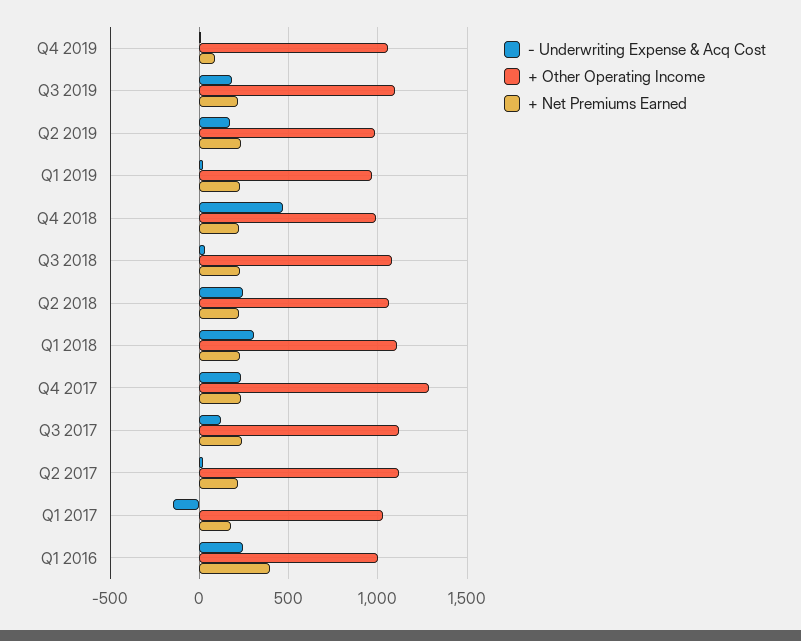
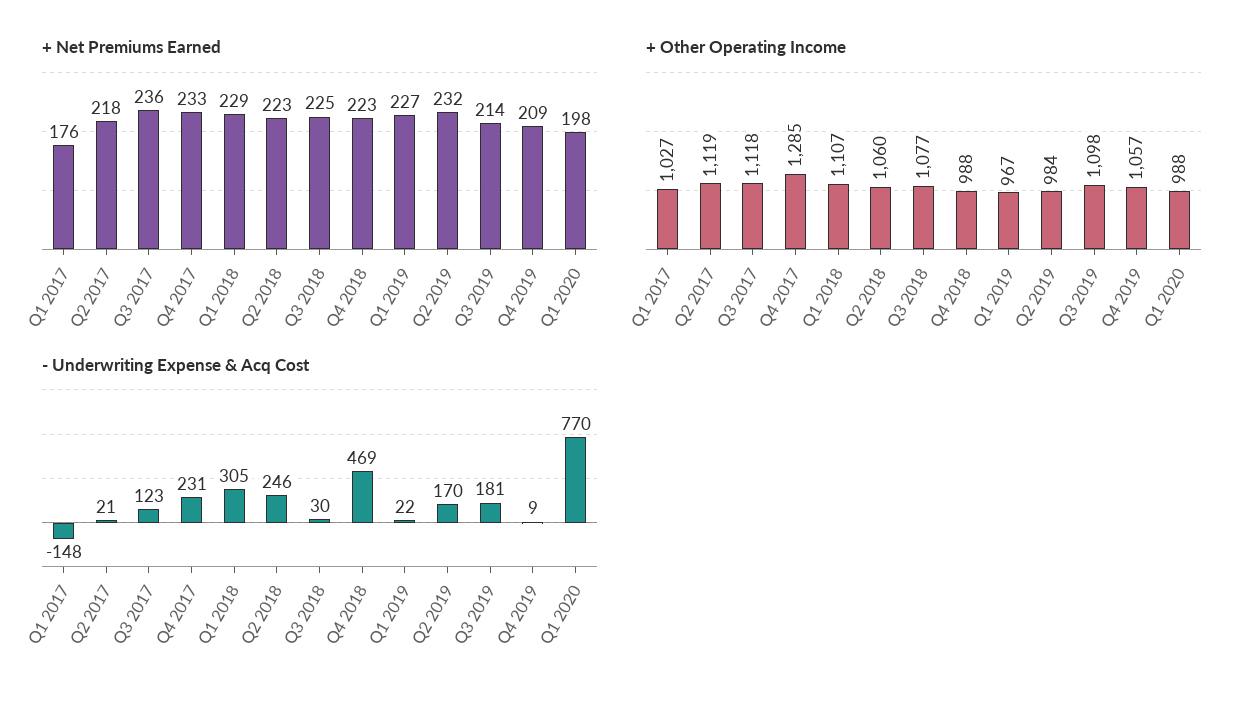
+ Net Premiums Earned, Q4 2019: 100 -> 209
- Underwriting Expense & Acq Cost, Q1 2016: 250 -> none
+ Other Operating Income, Q1 2016: 1000 -> none
+ Net Premiums Earned, Q1 2016: 400 -> none
+ Net Premiums Earned, Q1 2020: none -> 198
+ Other Operating Income, Q1 2020: none -> 988
- Underwriting Expense & Acq Cost, Q1 2020: none -> 770

